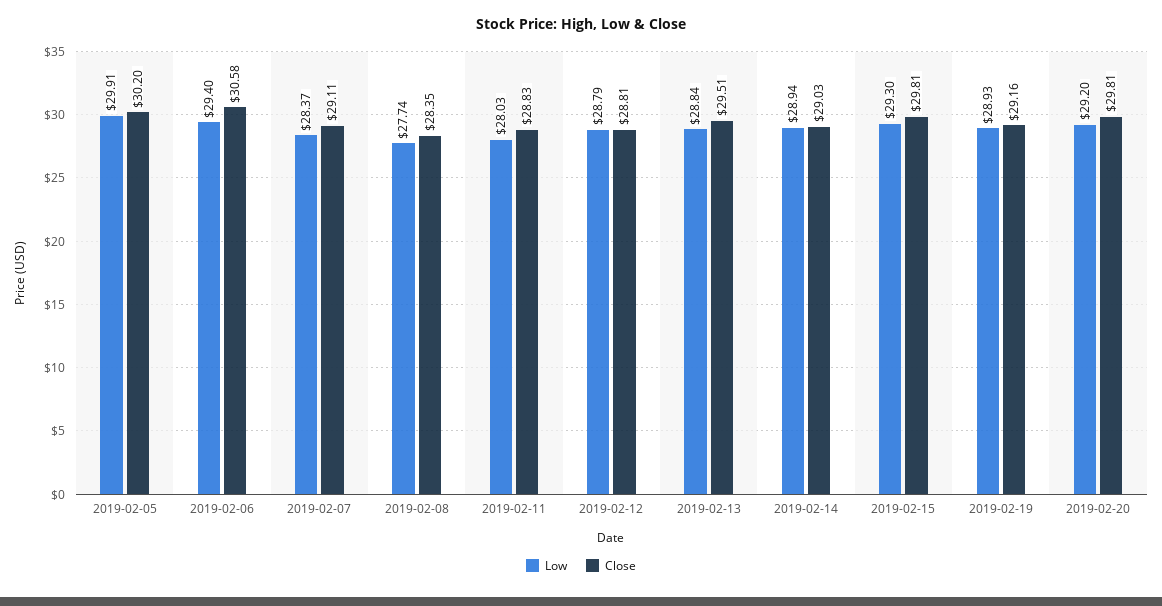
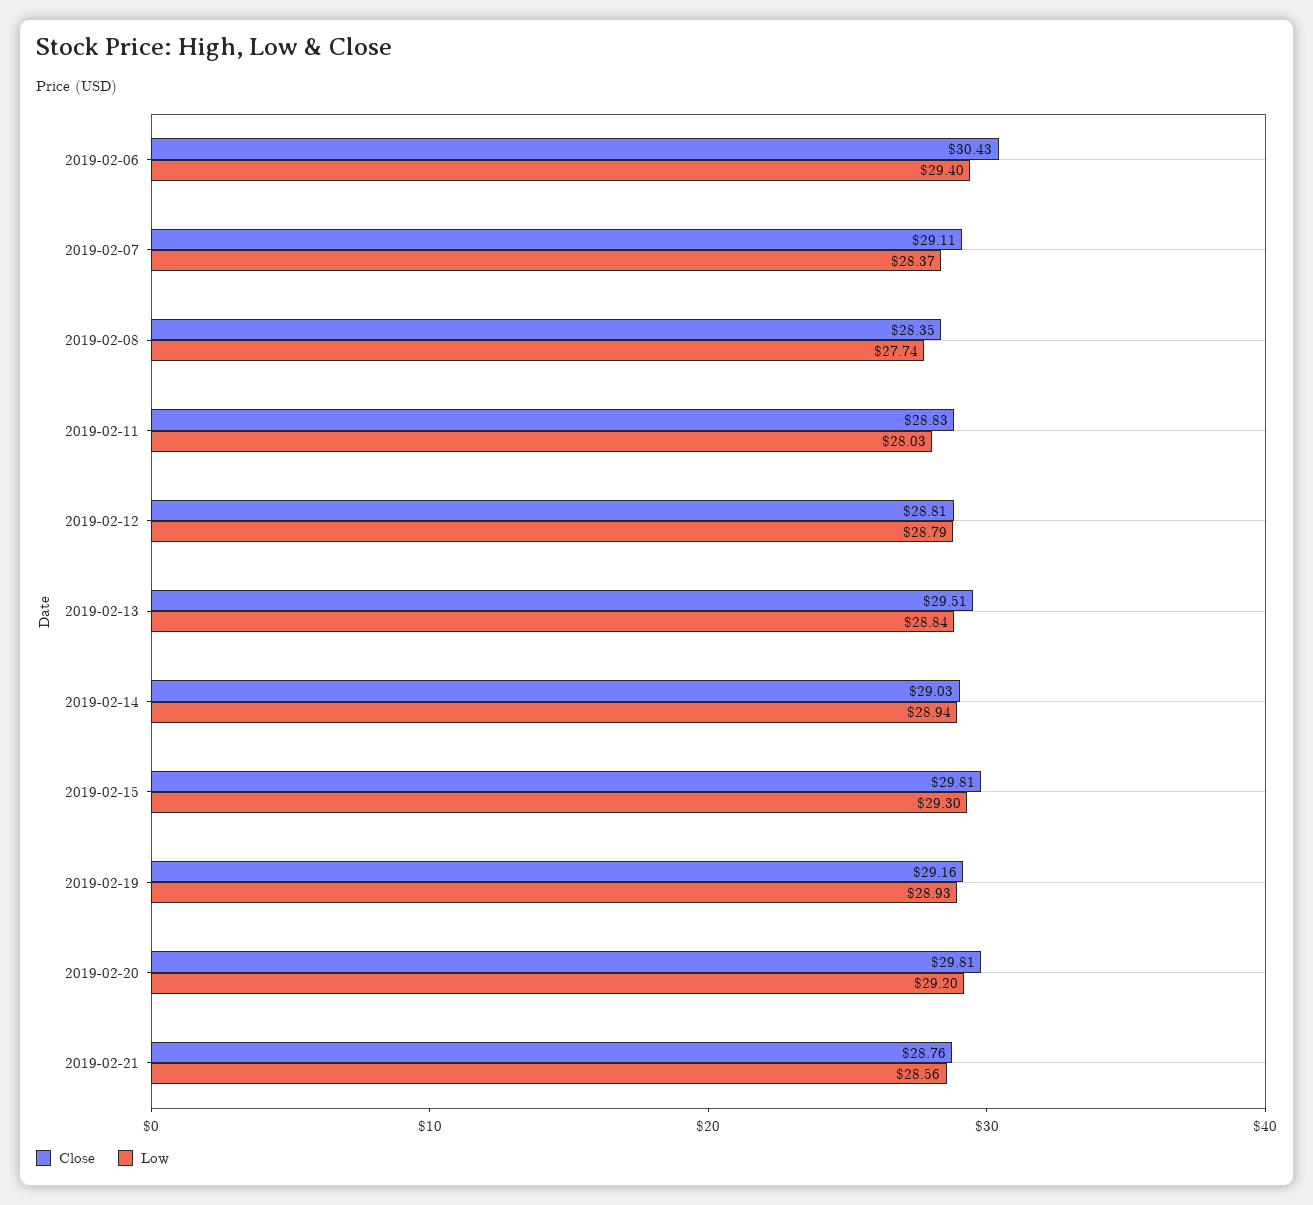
Low, 2019-02-05: 29.91 -> none
Close, 2019-02-05: 30.2 -> none
Close, 2019-02-06: 30.58 -> 30.43
Close, 2019-02-21: none -> 28.76
Low, 2019-02-21: none -> 28.56

